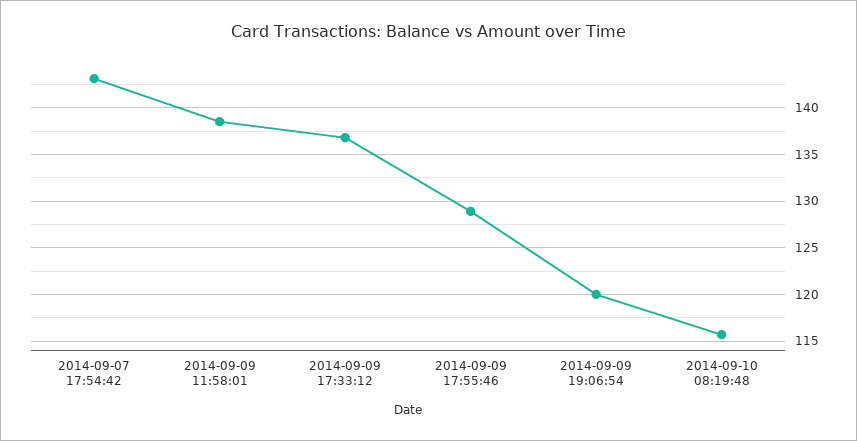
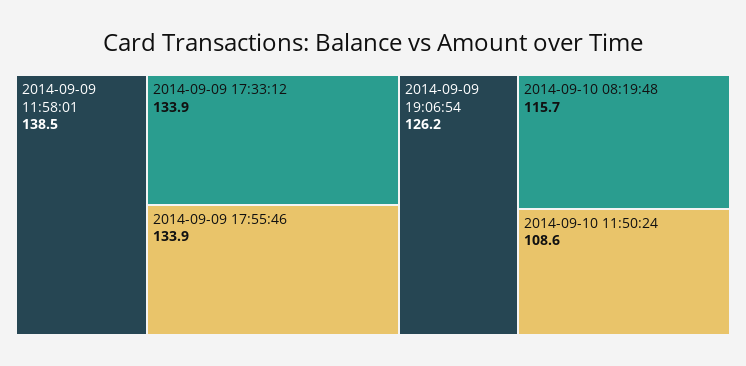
2014-09-07 17:54:42: 143 -> none
2014-09-09 17:33:12: 137 -> 133.9
2014-09-09 17:55:46: 129 -> 133.9
2014-09-09 19:06:54: 120 -> 126.2
2014-09-10 11:50:24: none -> 108.6

